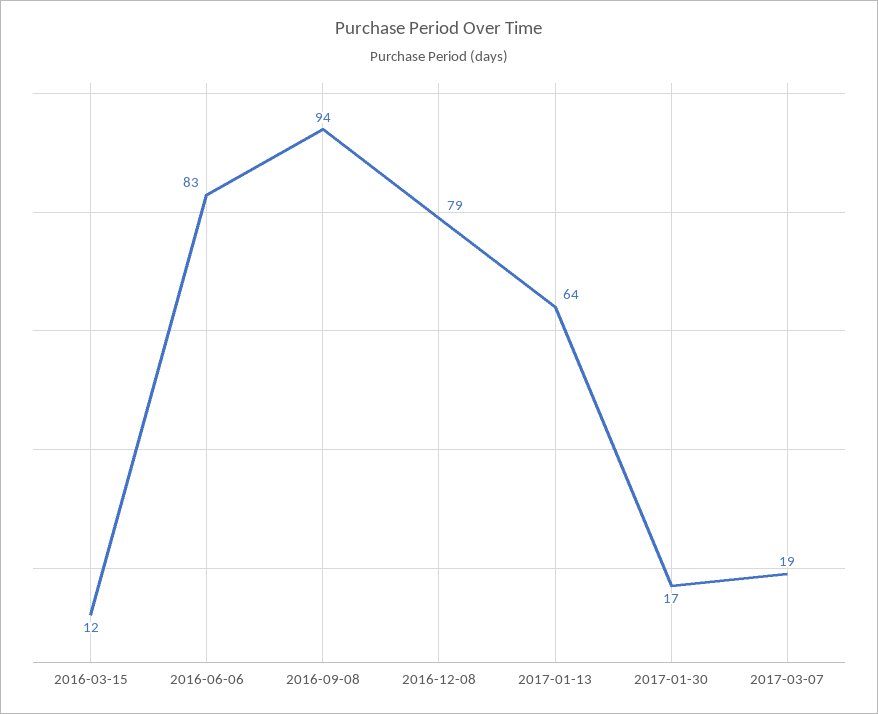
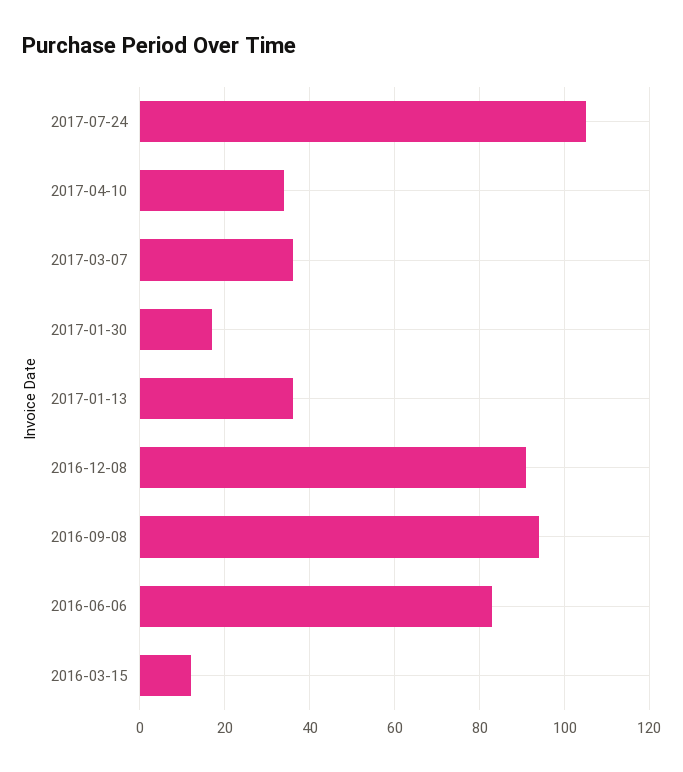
2016-12-08: 79 -> 90
2017-01-13: 64 -> 35
2017-03-07: 19 -> 35
2017-07-24: none -> 105
2017-04-10: none -> 35

